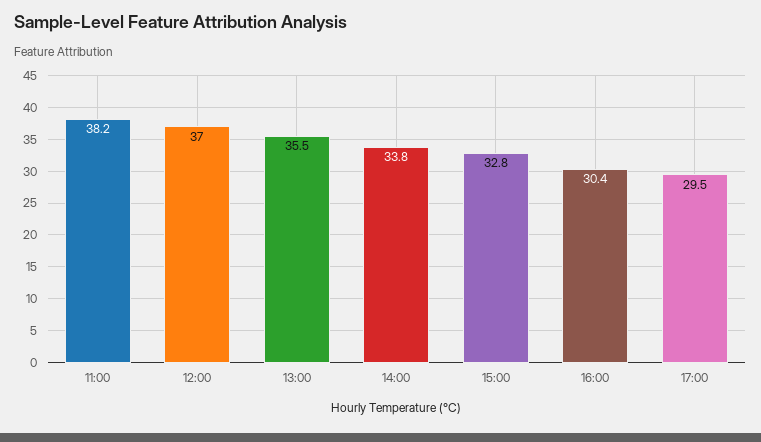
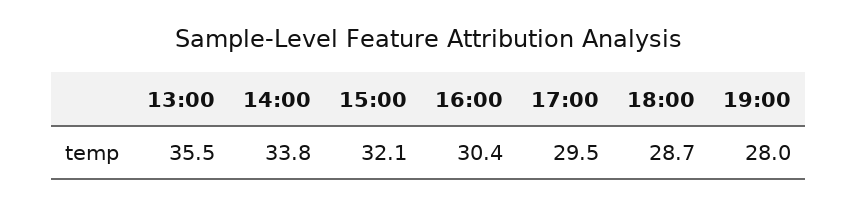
11:00: 38.2 -> none
12:00: 37 -> none
15:00: 32.8 -> 32.1
18:00: none -> 28.7
19:00: none -> 28

